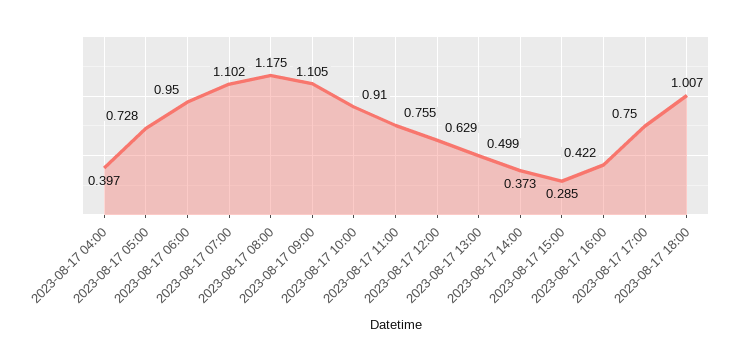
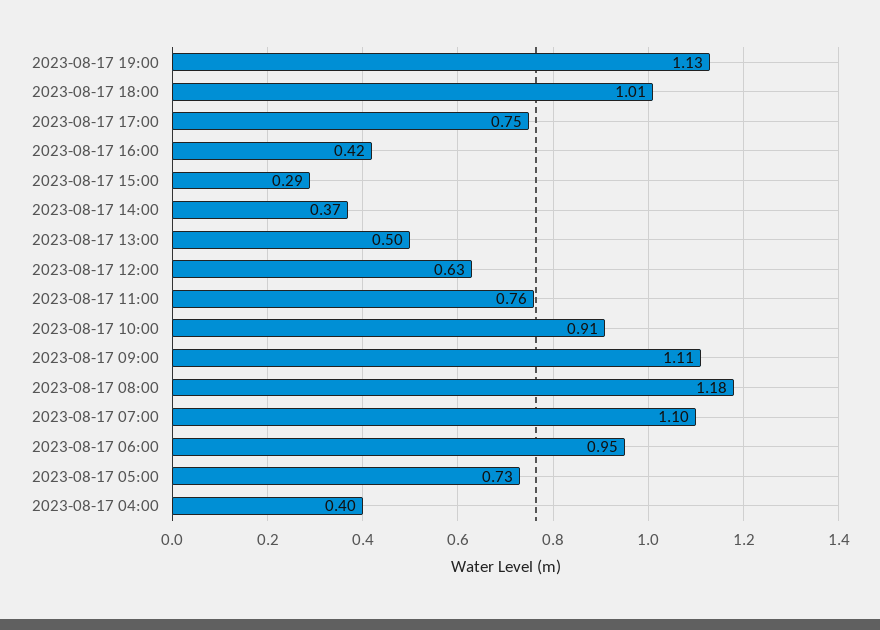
2023-08-17 19:00: none -> 1.13

